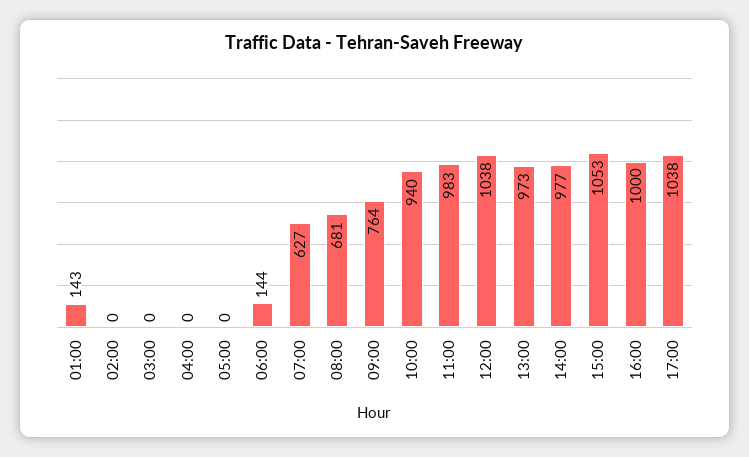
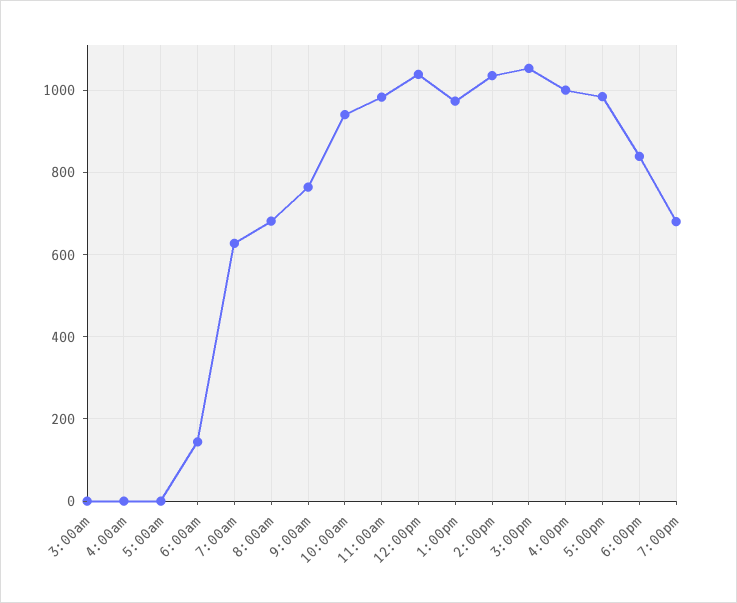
01:00: 143 -> none
02:00: 0 -> none
14:00: 977 -> 1040
17:00: 1038 -> 980
6:00pm: none -> 840
7:00pm: none -> 680

